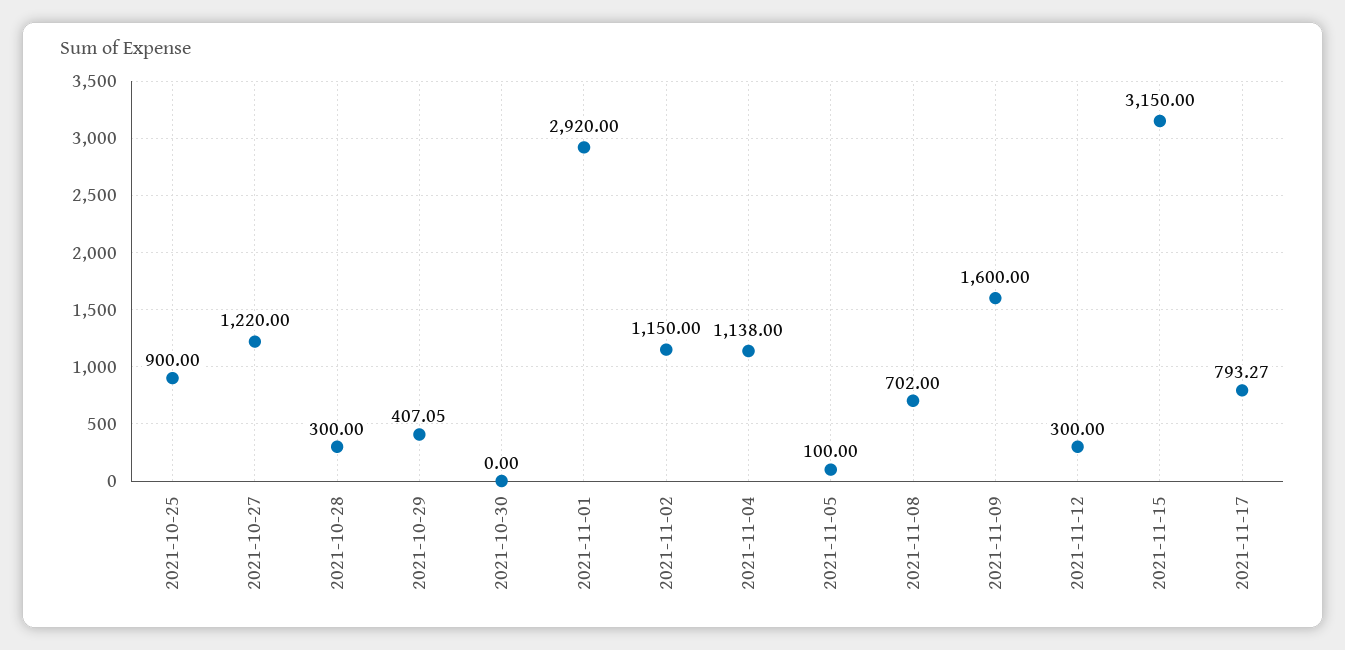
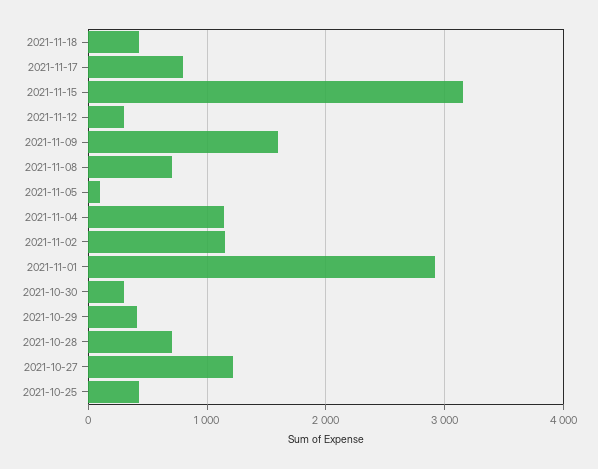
2021-10-25: 900 -> 400
2021-10-28: 300 -> 700
2021-10-30: 0 -> 300
2021-11-18: none -> 400

